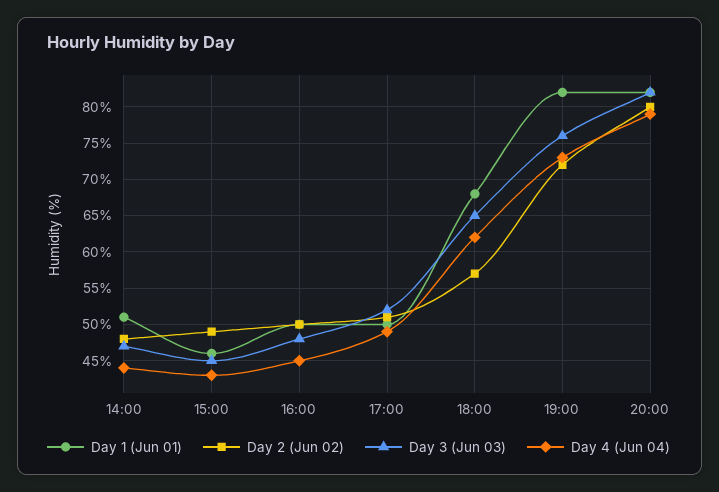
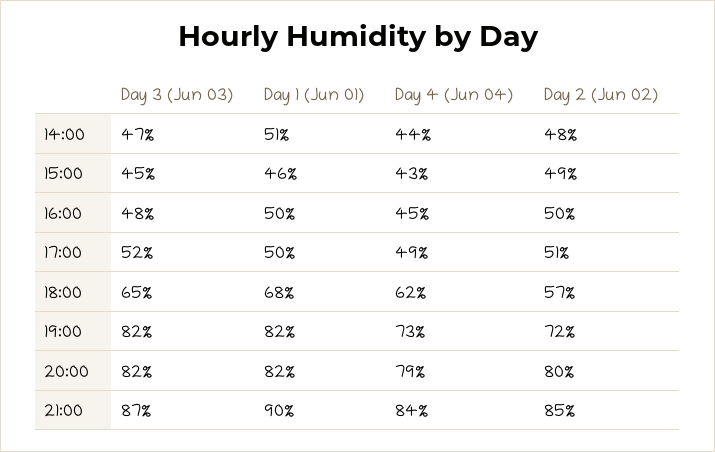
Day 3 (Jun 03), 19:00: 76 -> 82
Day 3 (Jun 03), 21:00: none -> 87
Day 1 (Jun 01), 21:00: none -> 90
Day 4 (Jun 04), 21:00: none -> 84
Day 2 (Jun 02), 21:00: none -> 85

